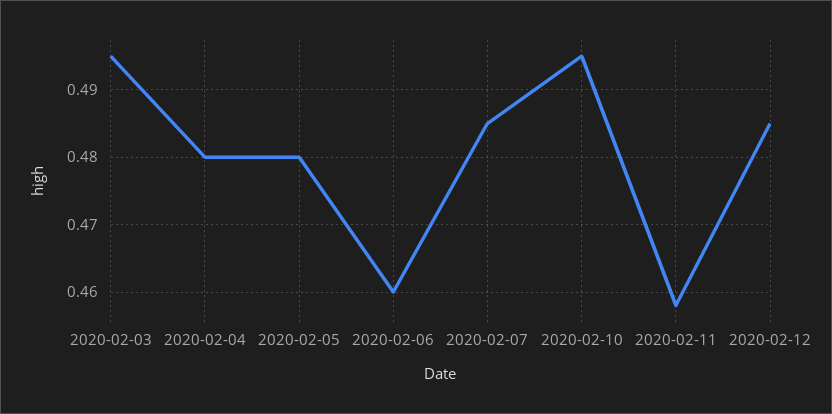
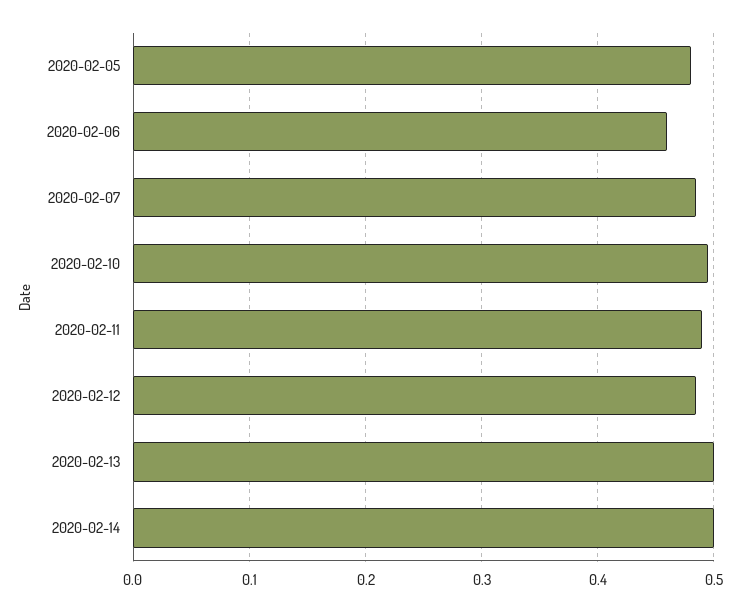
2020-02-03: 0.495 -> none
2020-02-04: 0.48 -> none
2020-02-11: 0.458 -> 0.49
2020-02-13: none -> 0.5
2020-02-14: none -> 0.5

